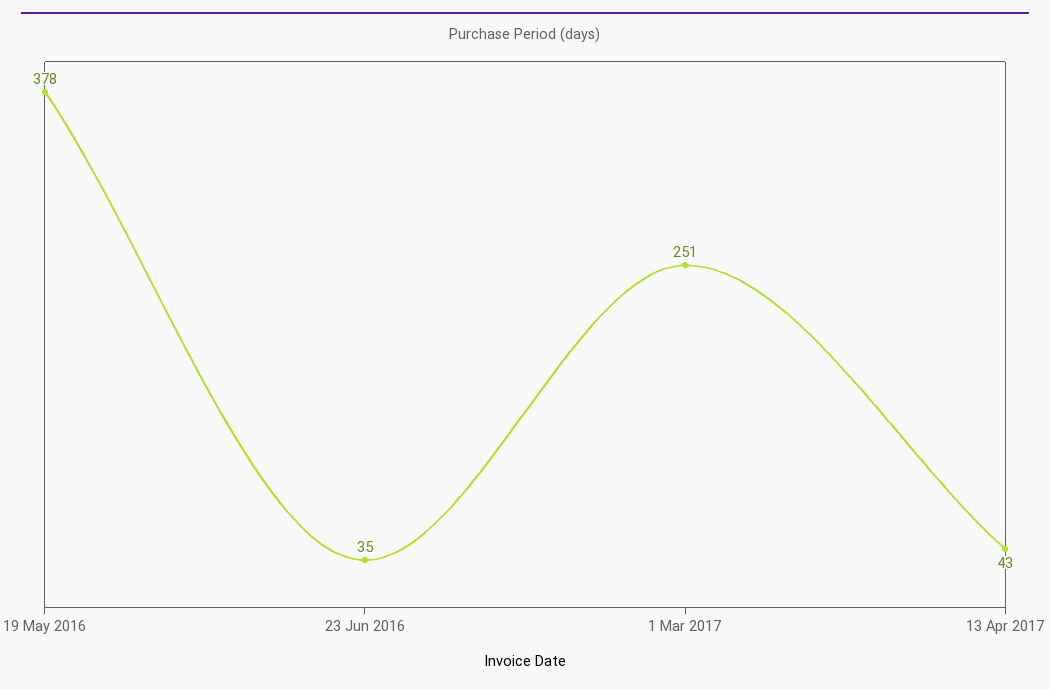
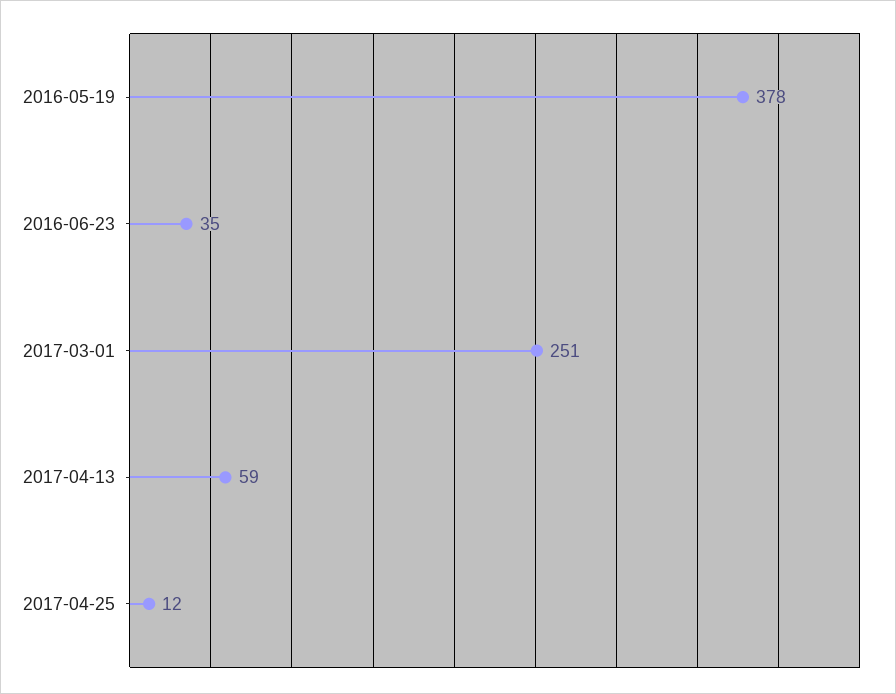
13 Apr 2017: 43 -> 59
2017-04-25: none -> 12

